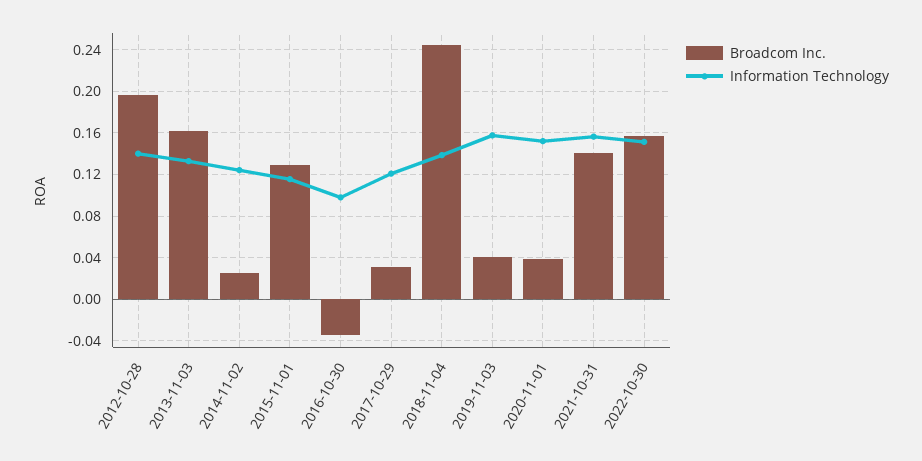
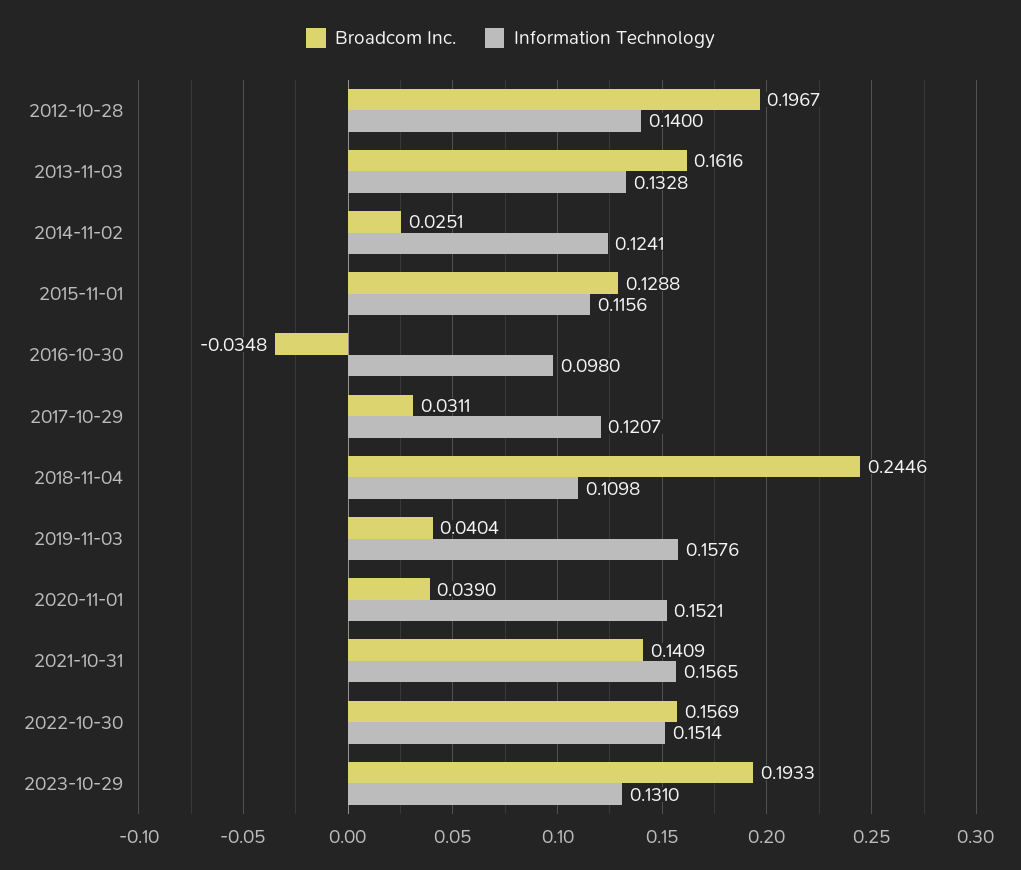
Information Technology, 2018-11-04: 0.14 -> 0.1098
Broadcom Inc., 2023-10-29: none -> 0.1933
Information Technology, 2023-10-29: none -> 0.131

